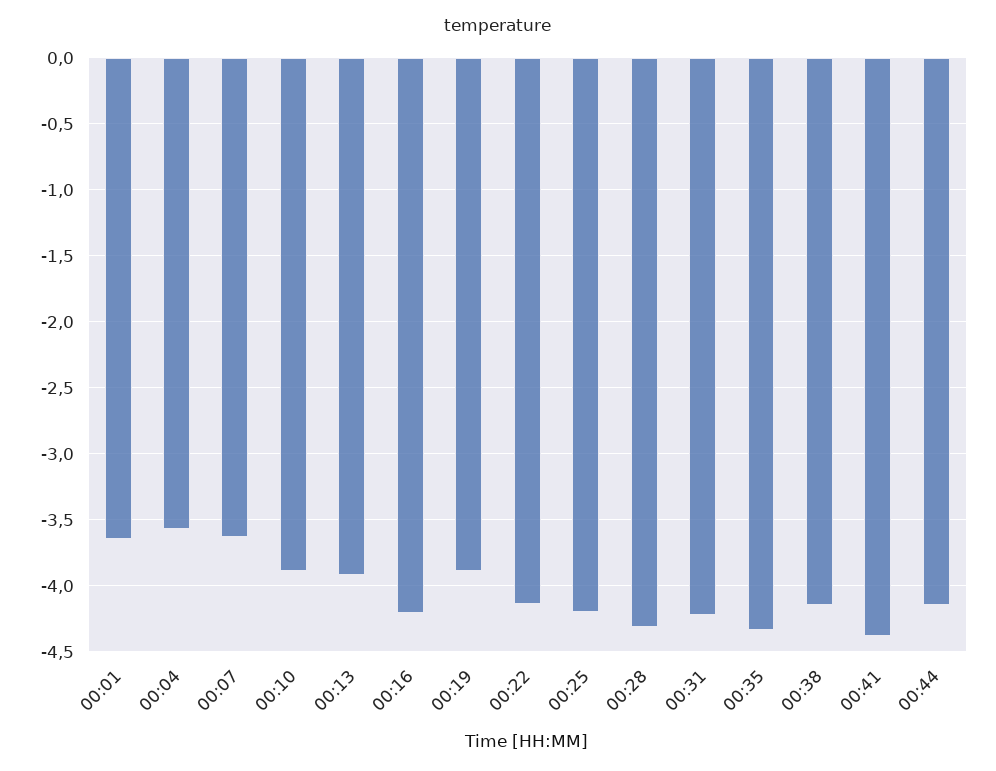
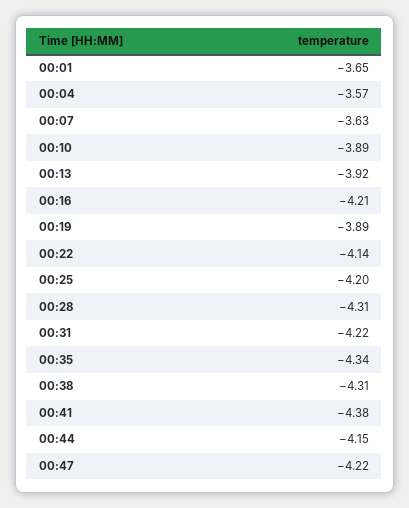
00:38: -4.15 -> -4.31
00:47: none -> -4.22

